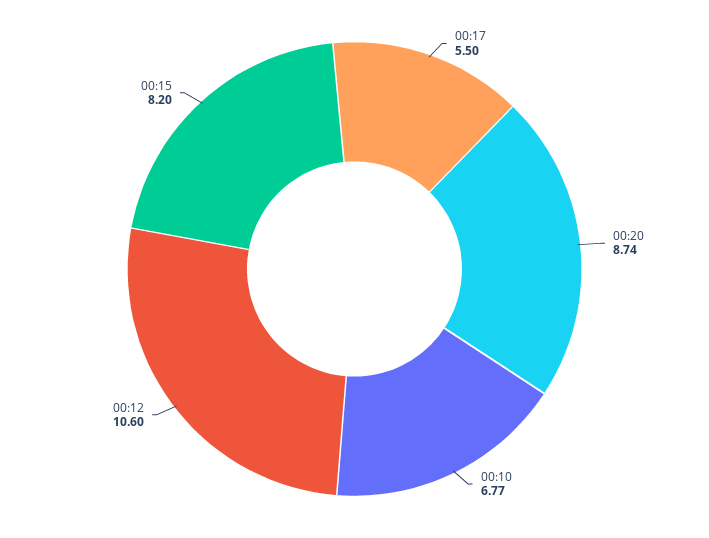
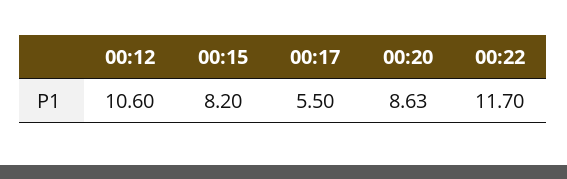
00:20: 8.74 -> 8.63
00:10: 6.77 -> none
00:22: none -> 11.7

